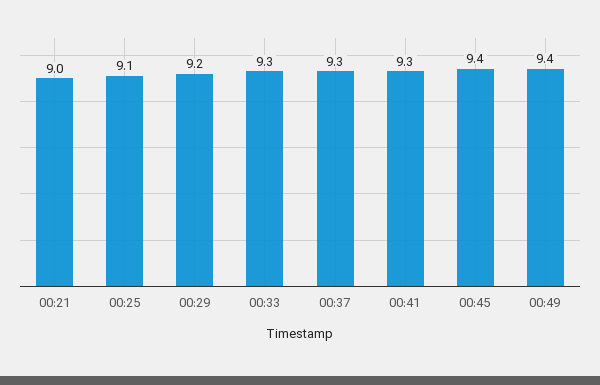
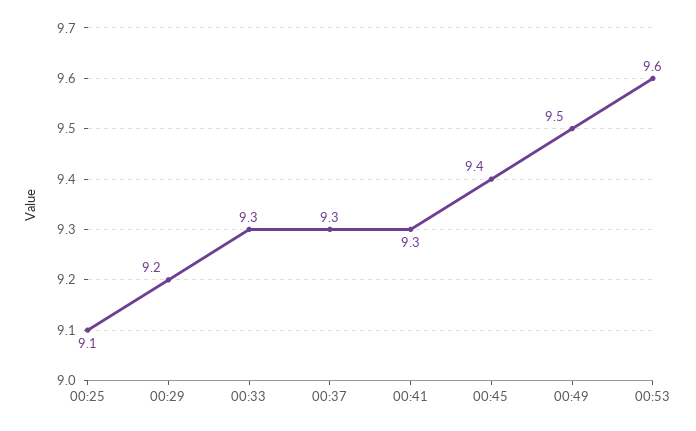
00:21: 9 -> none
00:49: 9.4 -> 9.5
00:53: none -> 9.6

